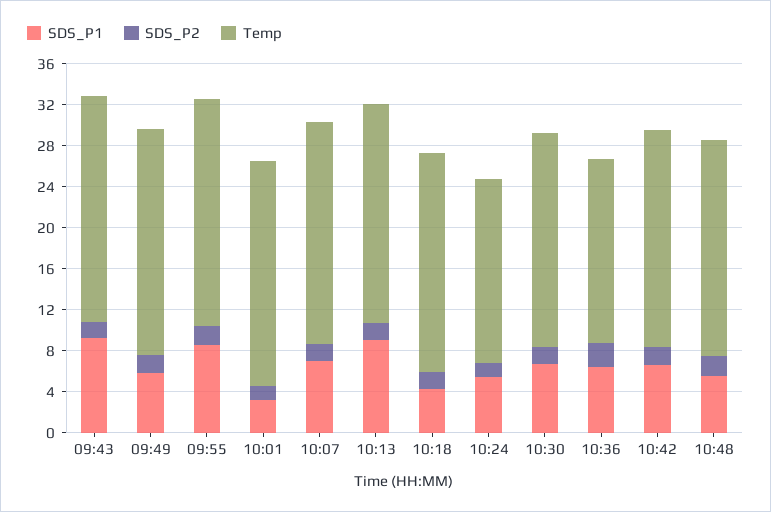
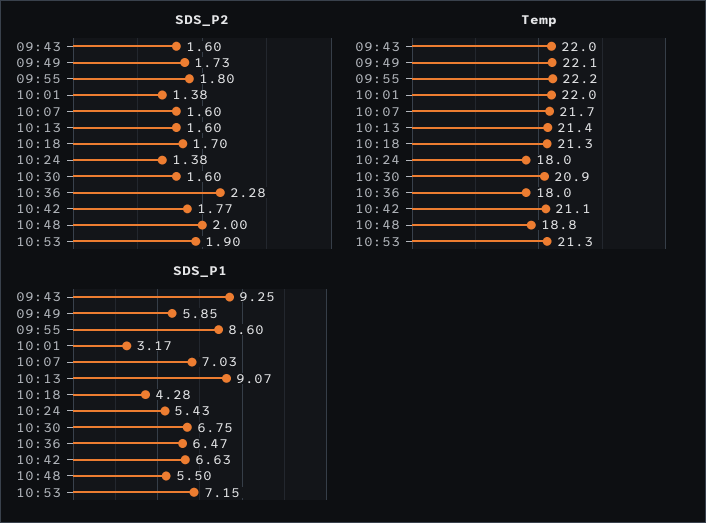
Temp, 10:48: 21 -> 18.8
SDS_P2, 10:53: none -> 1.9
Temp, 10:53: none -> 21.3
SDS_P1, 10:53: none -> 7.15

